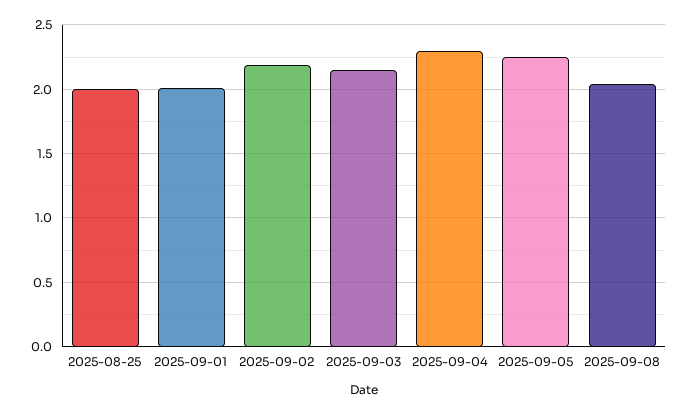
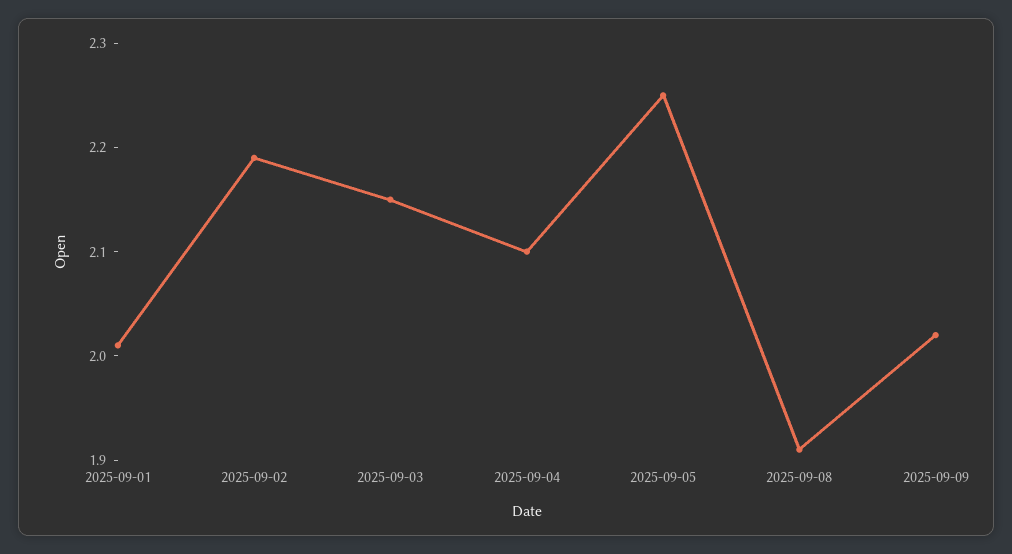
2025-08-25: 2 -> none
2025-09-04: 2.3 -> 2.1
2025-09-08: 2.05 -> 1.91
2025-09-09: none -> 2.02

